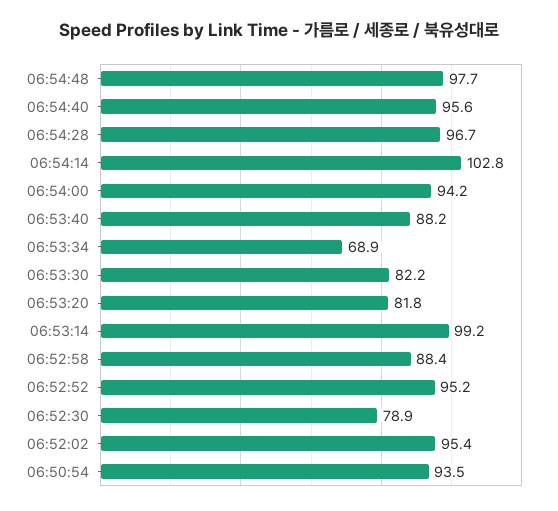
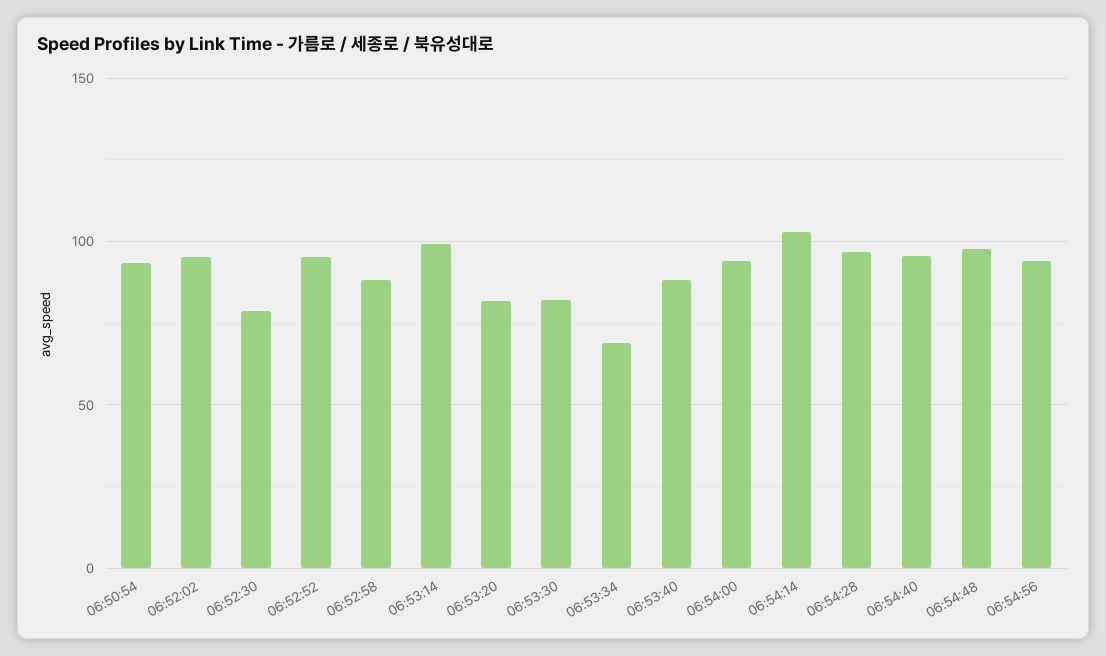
06:54:56: none -> 95

